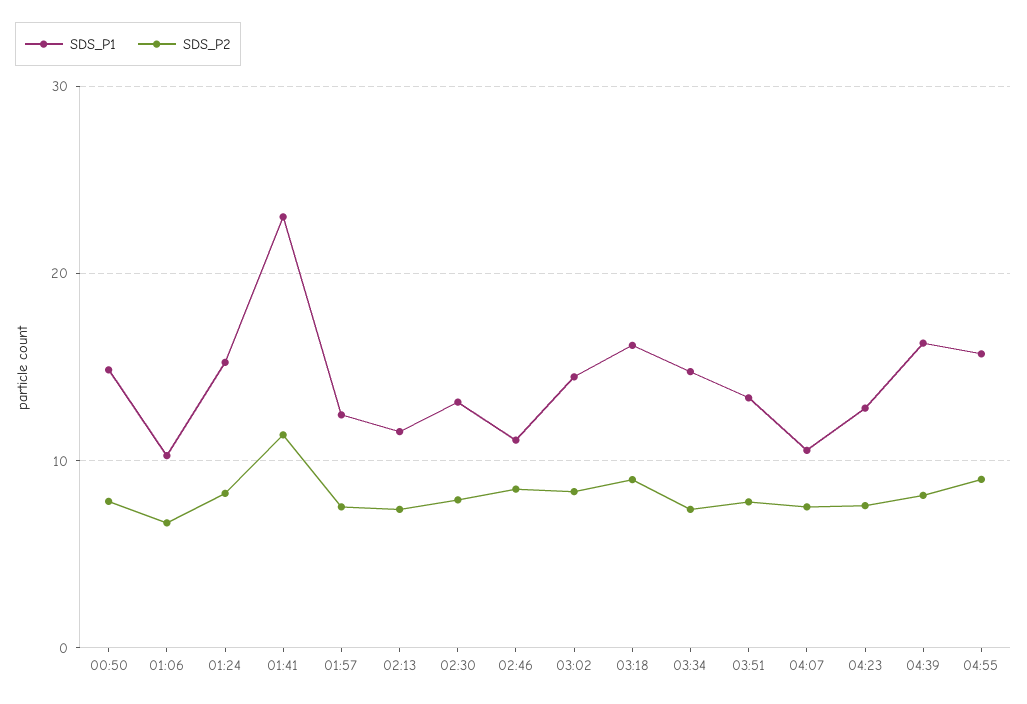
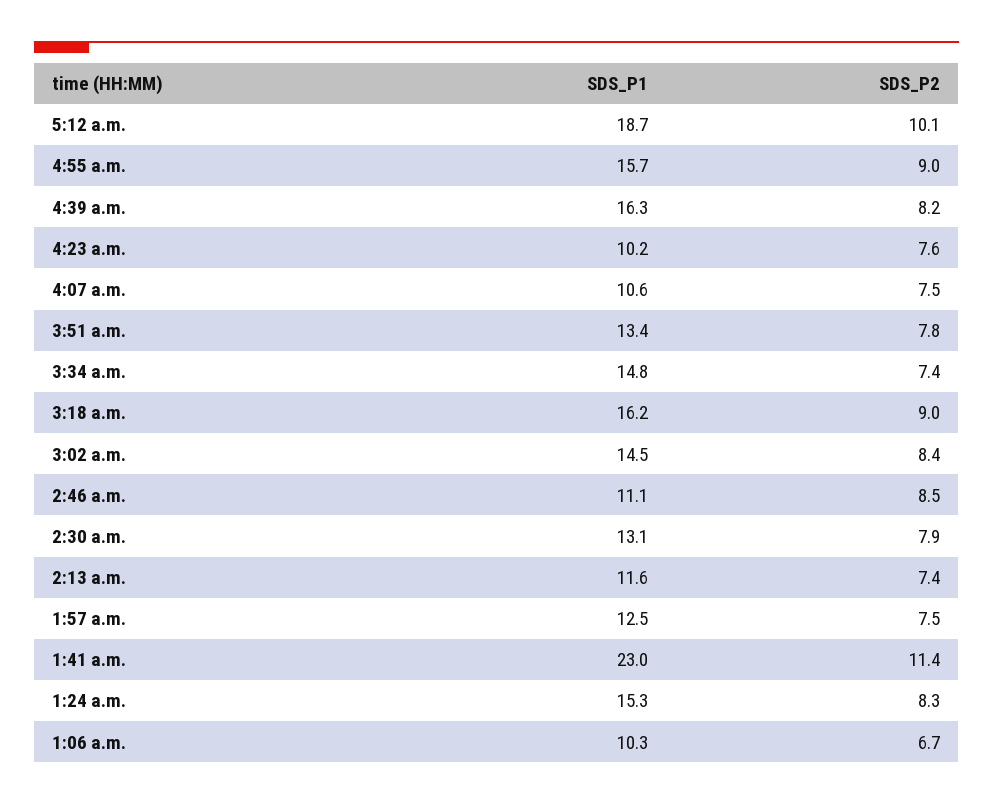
SDS_P1, 00:50: 15 -> none
SDS_P2, 00:50: 8 -> none
SDS_P1, 04:23: 13 -> 10.2
SDS_P1, 5:12 a.m.: none -> 18.7
SDS_P2, 5:12 a.m.: none -> 10.1

